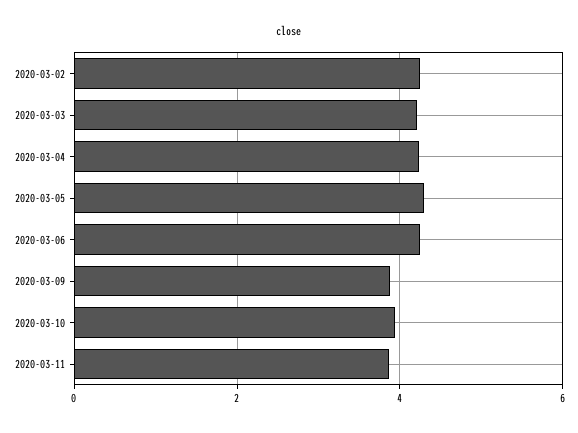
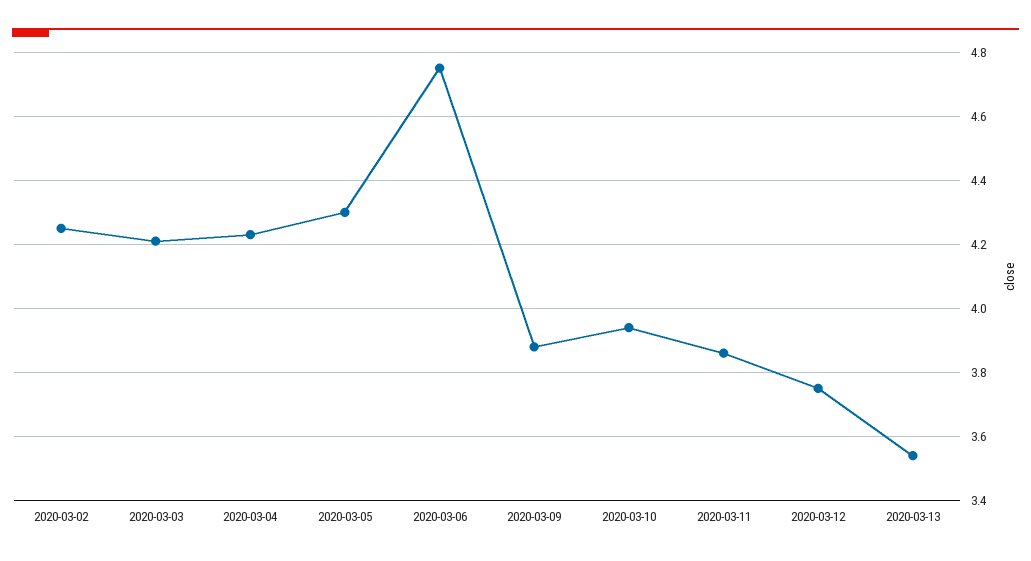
2020-03-06: 4.2 -> 4.75
2020-03-12: none -> 3.75
2020-03-13: none -> 3.55

